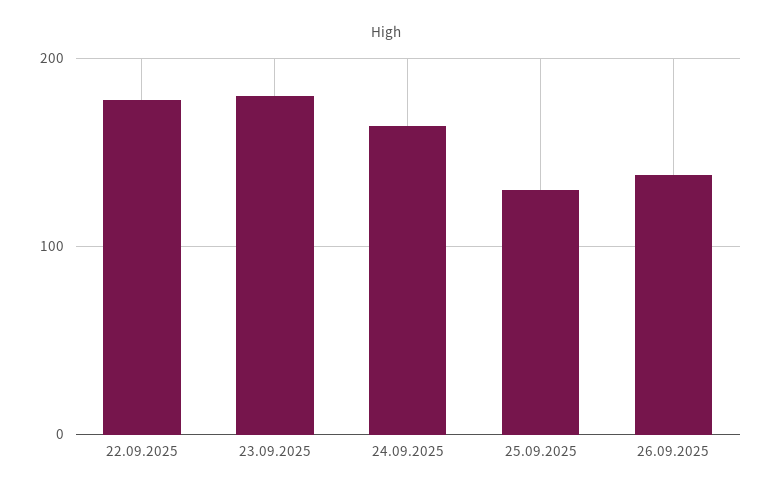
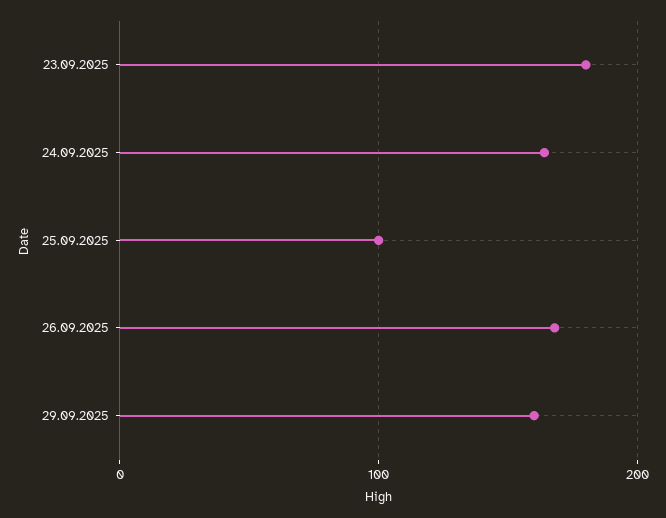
22.09.2025: 180 -> none
25.09.2025: 130 -> 100
26.09.2025: 140 -> 170
29.09.2025: none -> 160

